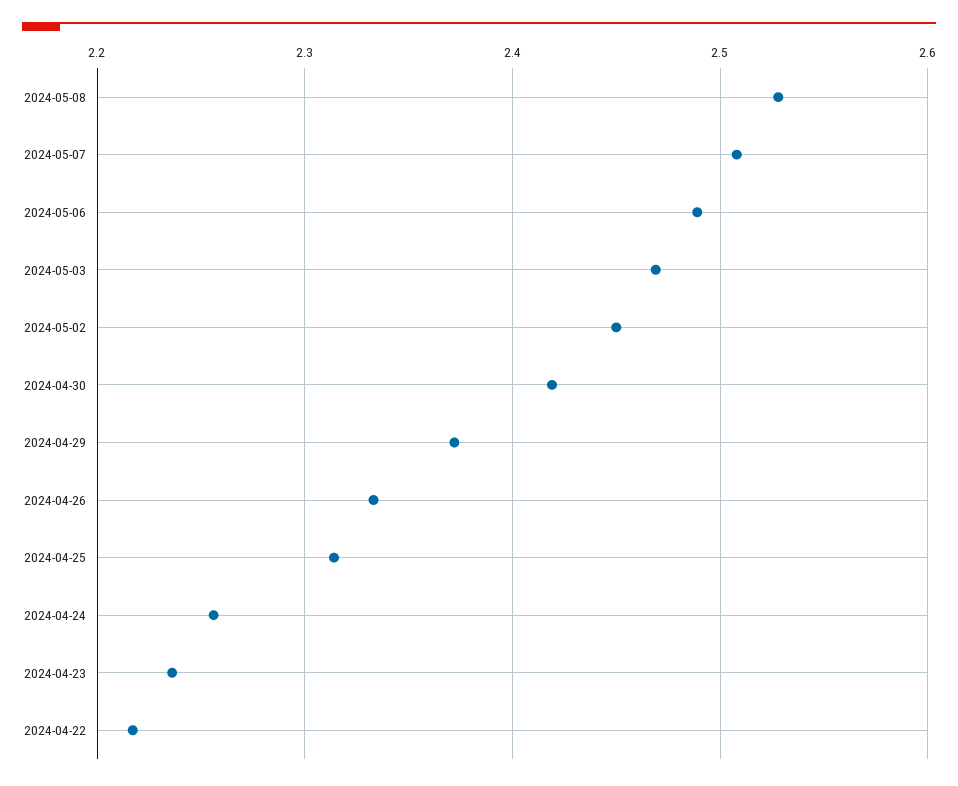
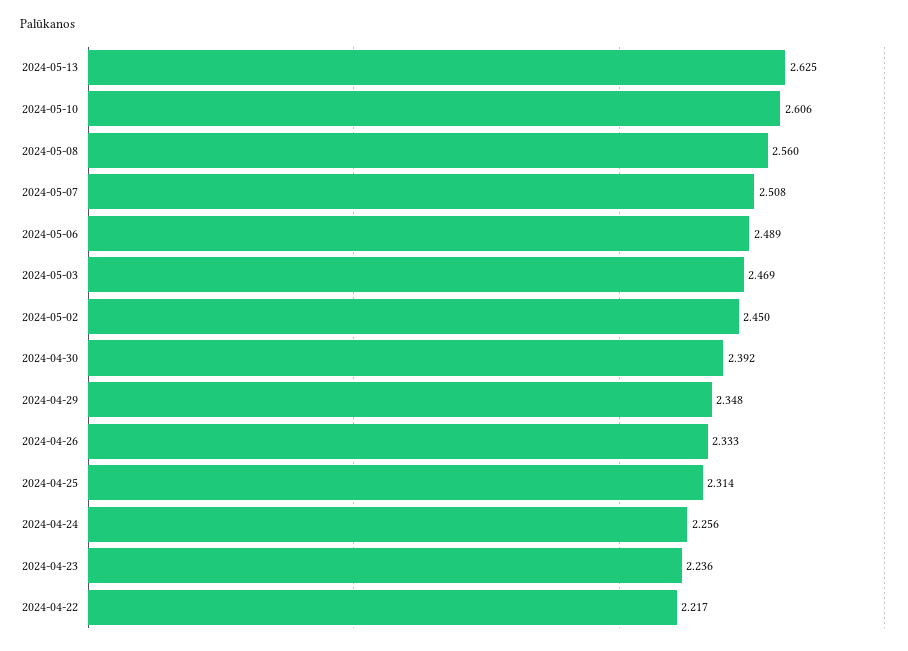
2024-05-08: 2.53 -> 2.56
2024-04-30: 2.42 -> 2.392
2024-04-29: 2.37 -> 2.348
2024-05-13: none -> 2.625
2024-05-10: none -> 2.606

